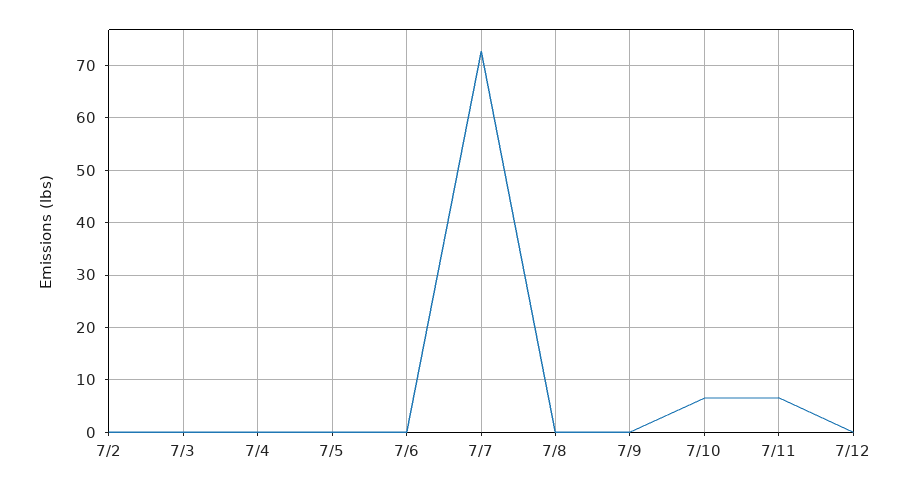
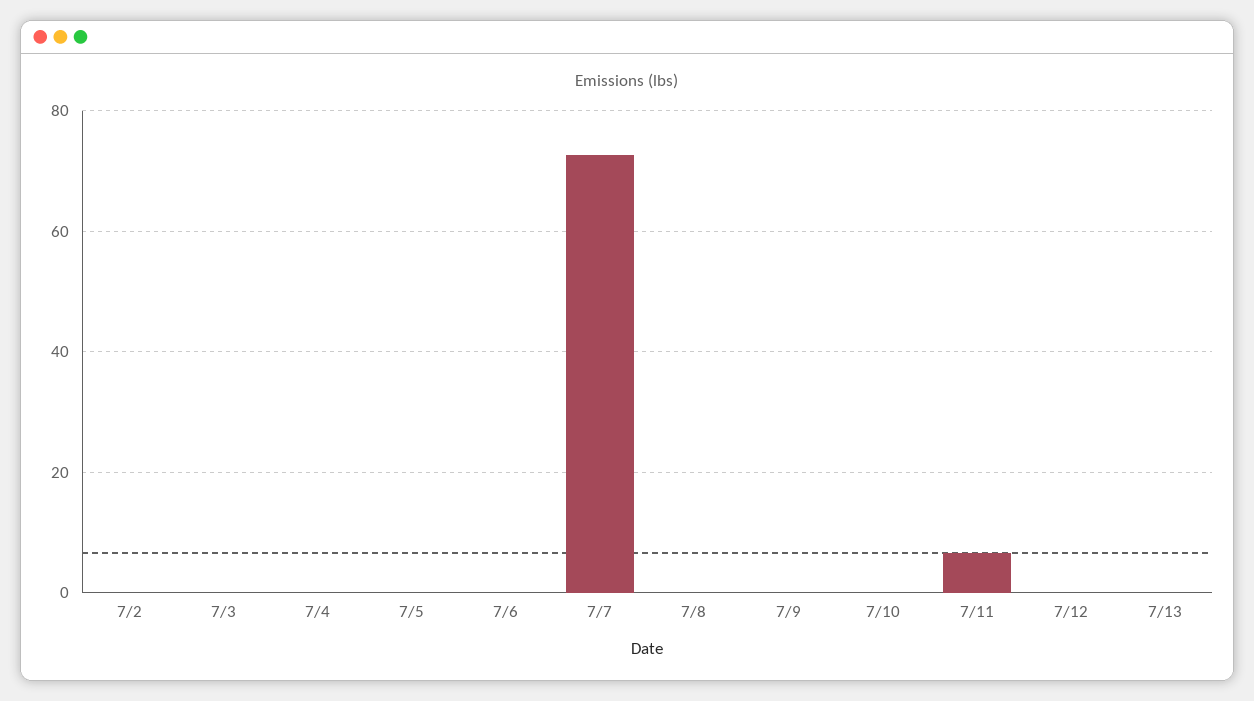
7/10: 6 -> 0
7/13: none -> 0

